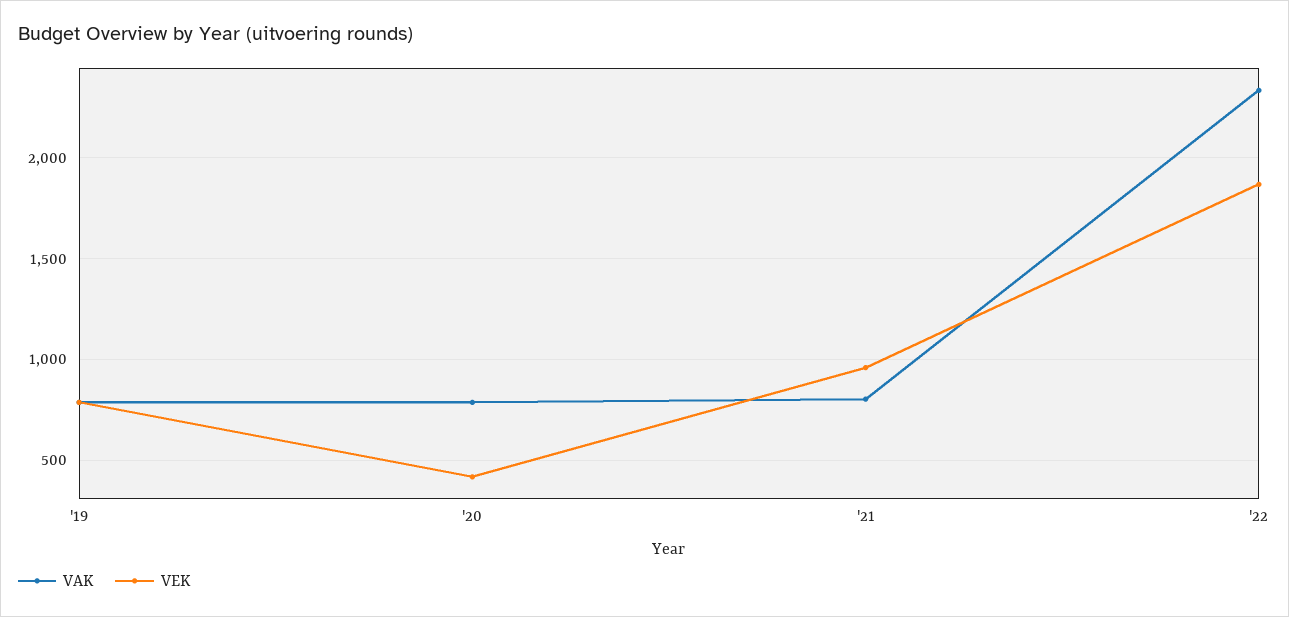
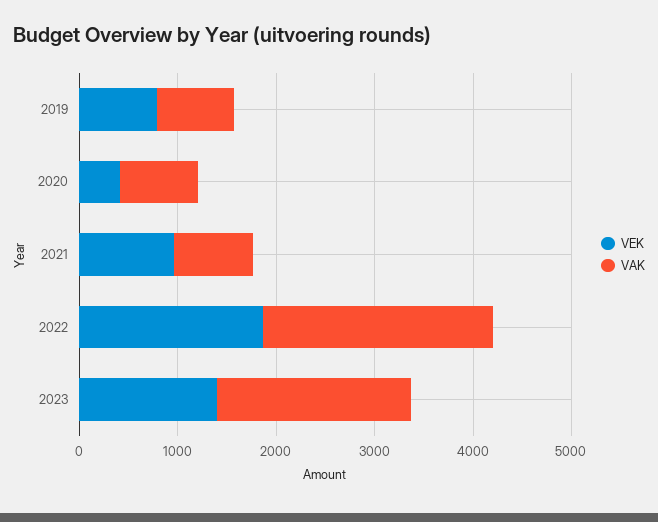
VEK, 2023: none -> 1400
VAK, 2023: none -> 2000

